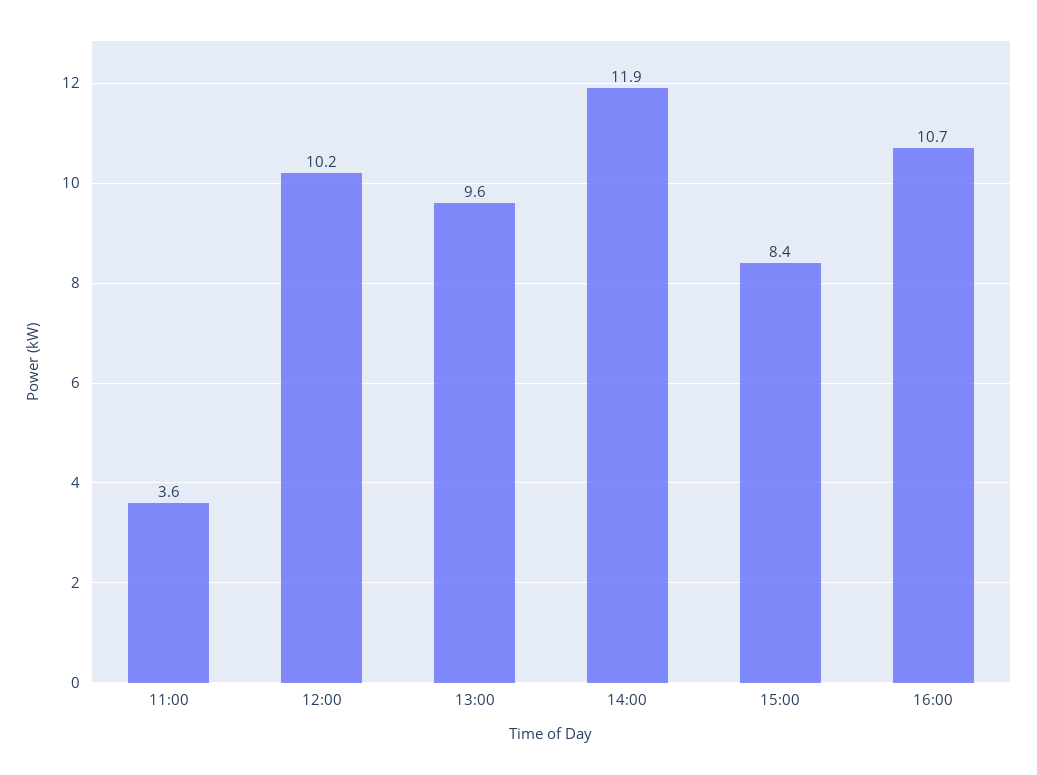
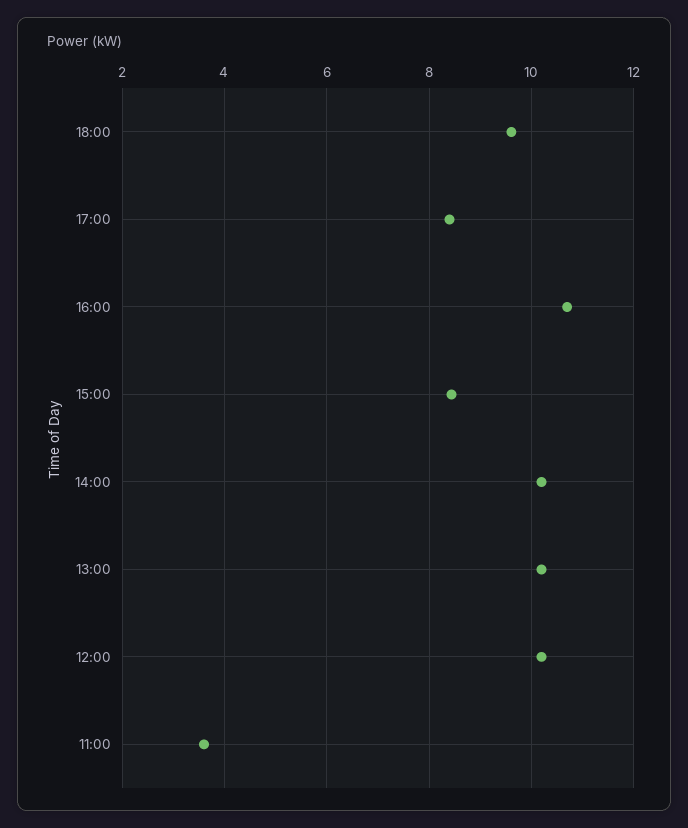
13:00: 9.6 -> 10.2
14:00: 11.9 -> 10.2
18:00: none -> 9.6
17:00: none -> 8.4

